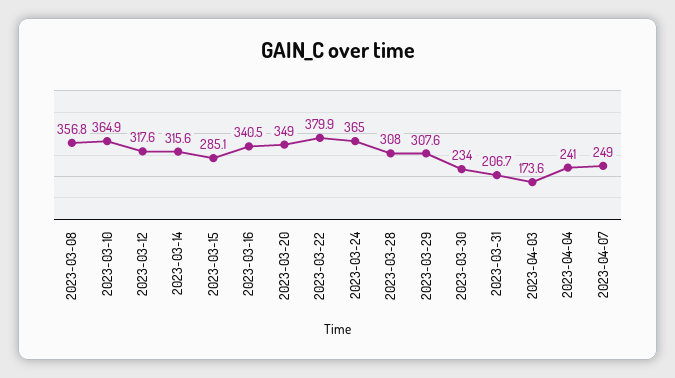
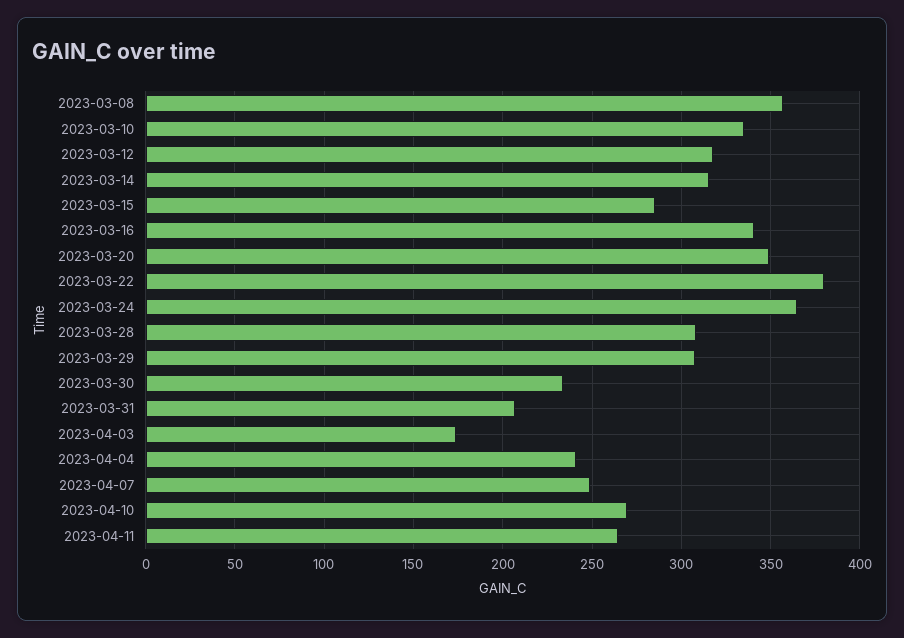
2023-03-10: 364.9 -> 335
2023-04-10: none -> 270
2023-04-11: none -> 265

